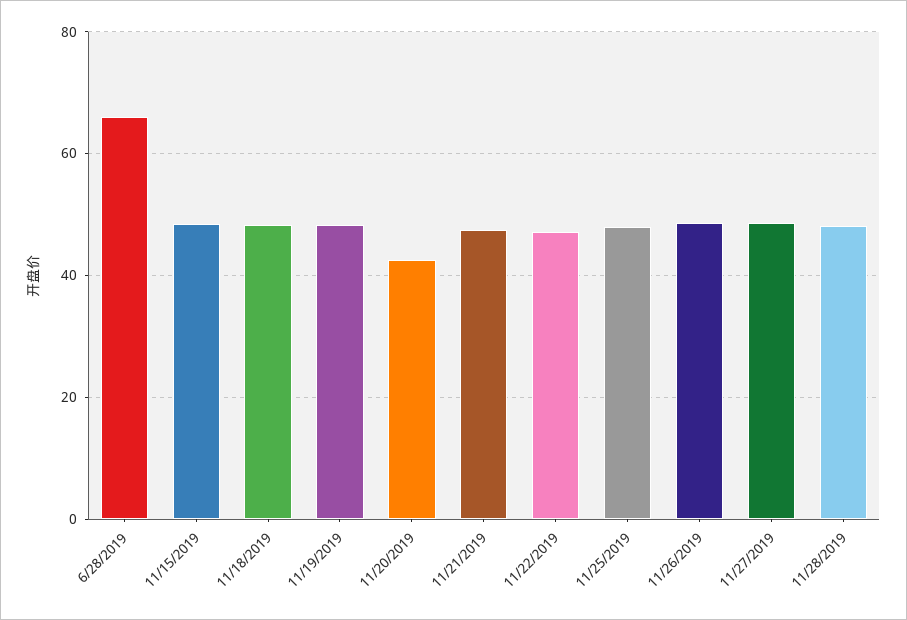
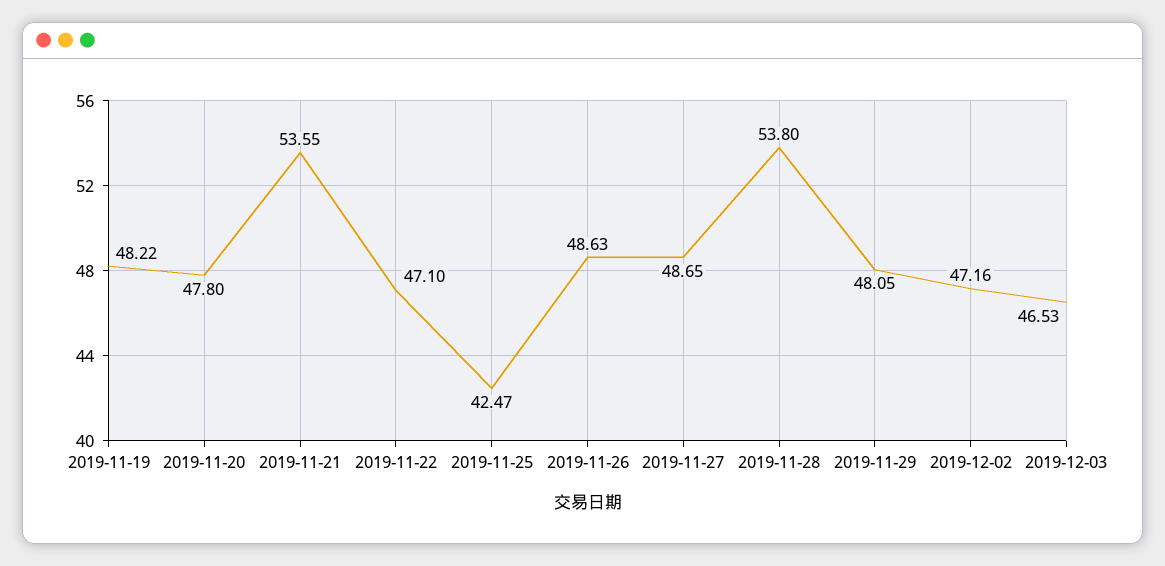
6/28/2019: 66 -> none
11/15/2019: 48 -> none
11/18/2019: 48 -> none
11/20/2019: 42 -> 47.8
11/21/2019: 48 -> 53.55
11/25/2019: 48 -> 42.47
11/28/2019: 48 -> 53.8
2019-11-29: none -> 48.05
2019-12-02: none -> 47.16
2019-12-03: none -> 46.53

